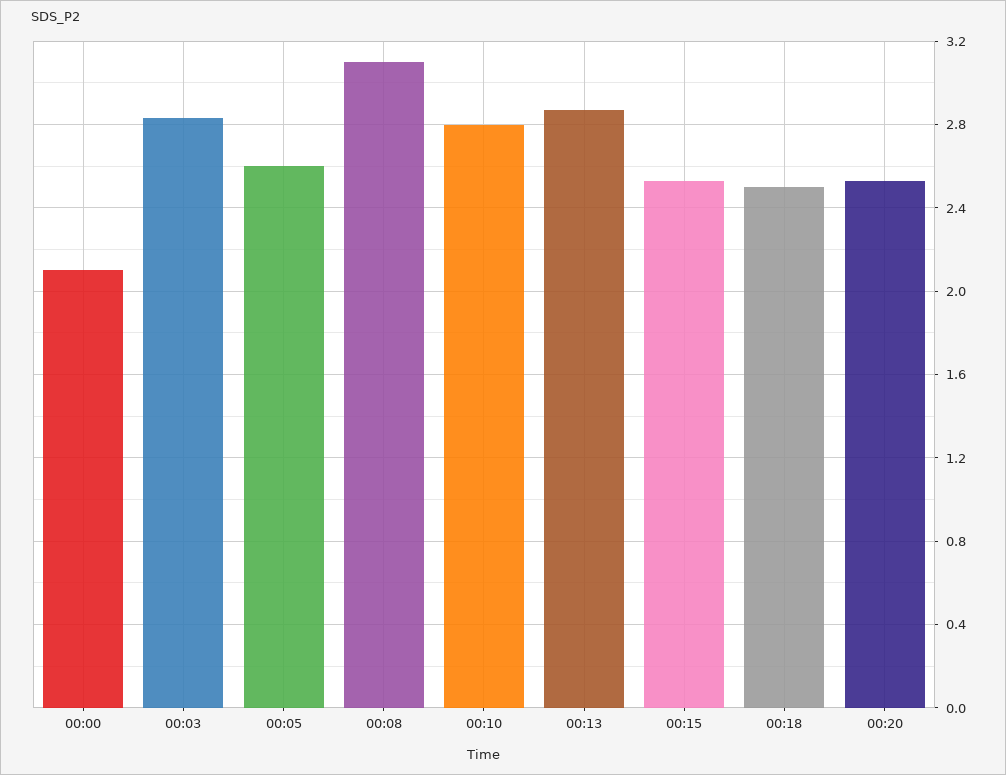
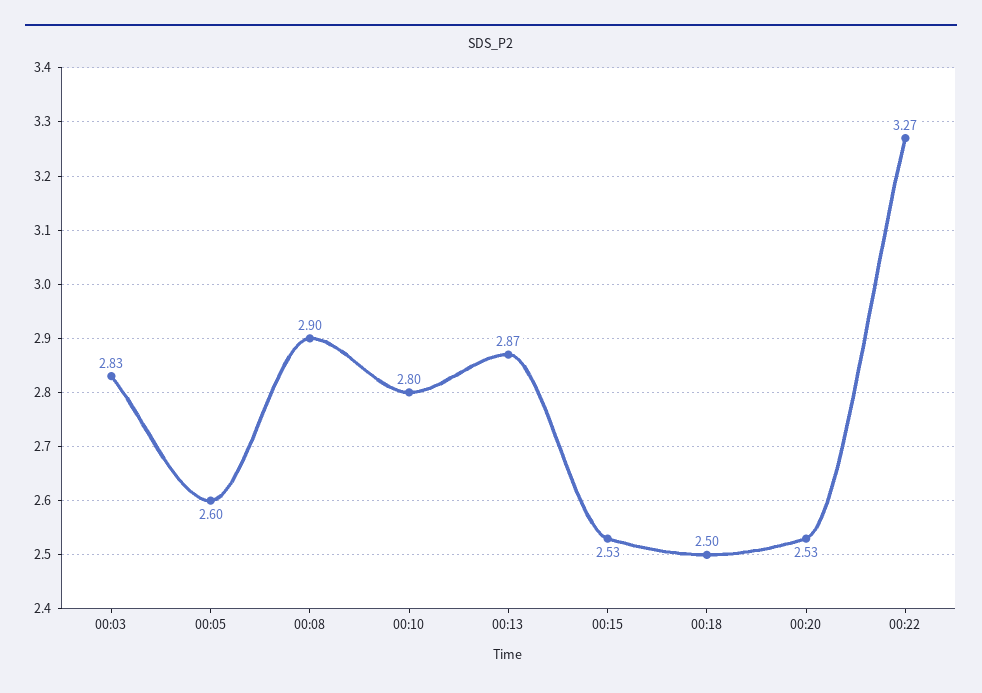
00:00: 2.1 -> none
00:08: 3.1 -> 2.9
00:22: none -> 3.27

